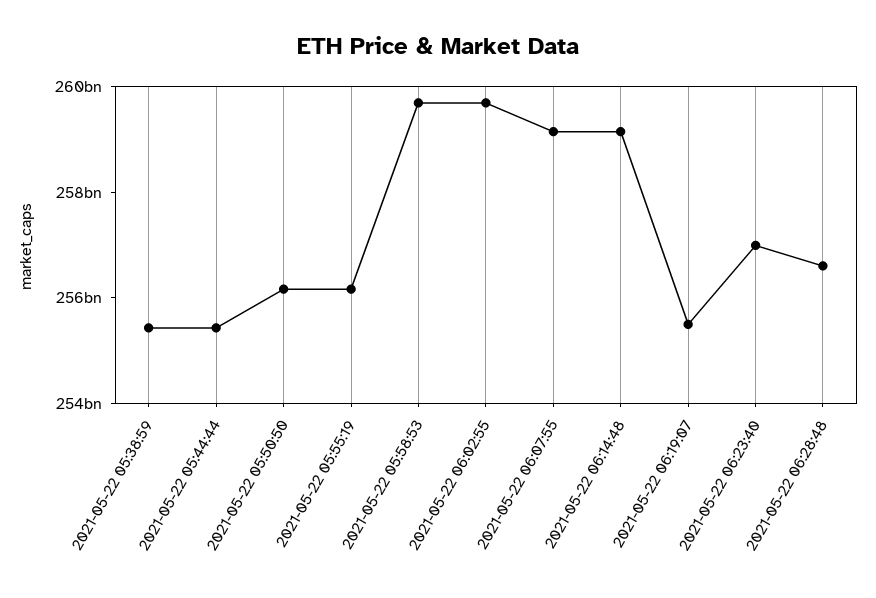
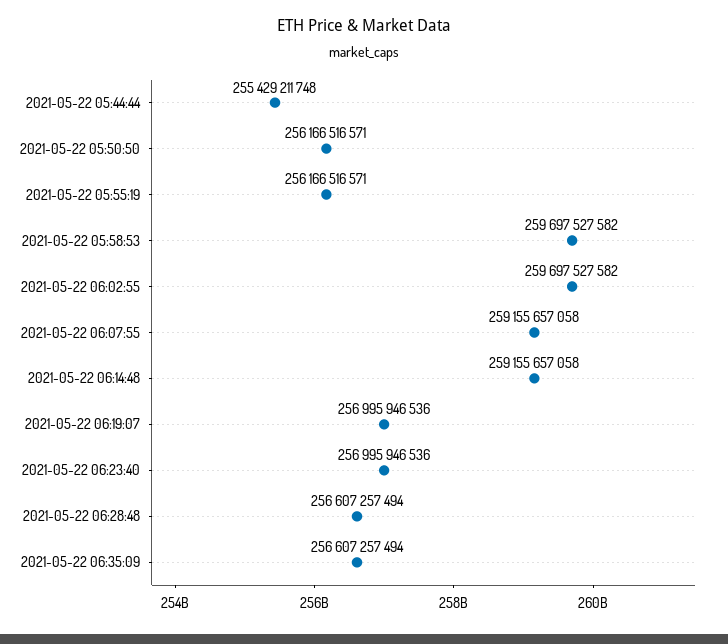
2021-05-22 05:38:59: 255500000000 -> none
2021-05-22 06:19:07: 255500000000 -> 256995946536
2021-05-22 06:35:09: none -> 256607257494

